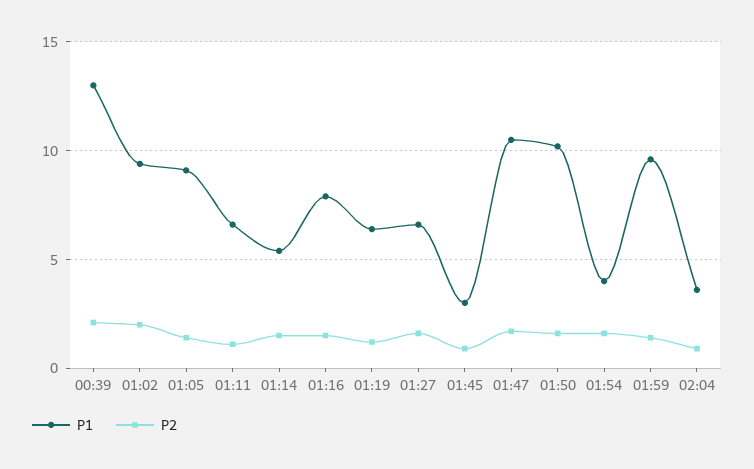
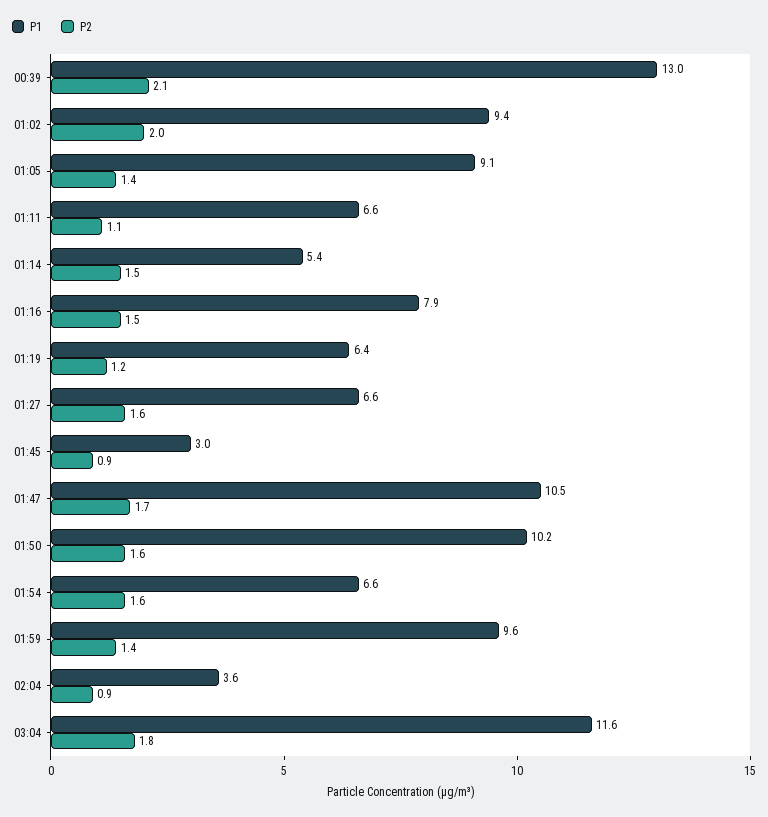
P1, 01:54: 4 -> 6.6
P1, 03:04: none -> 11.6
P2, 03:04: none -> 1.8

